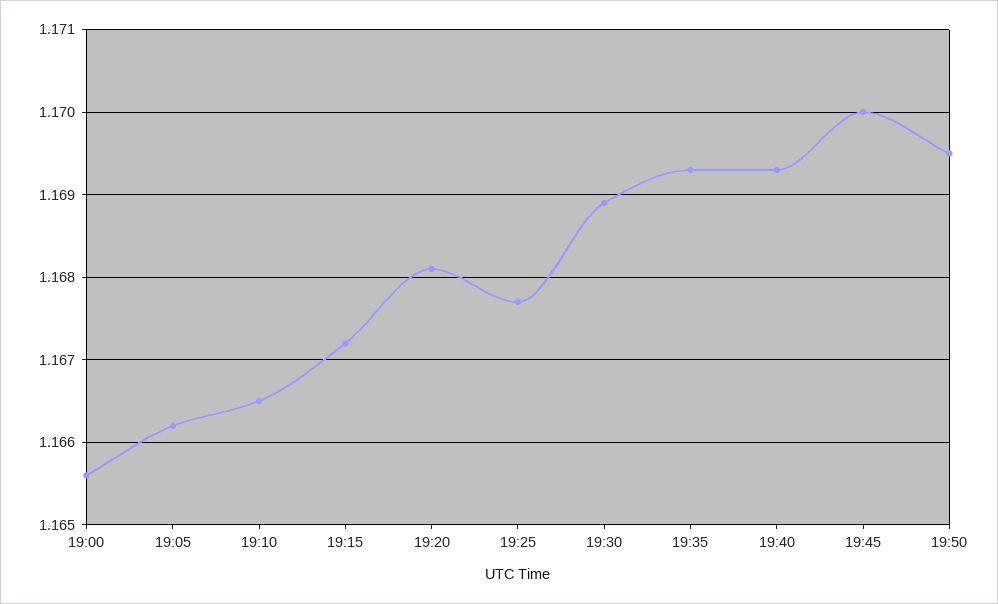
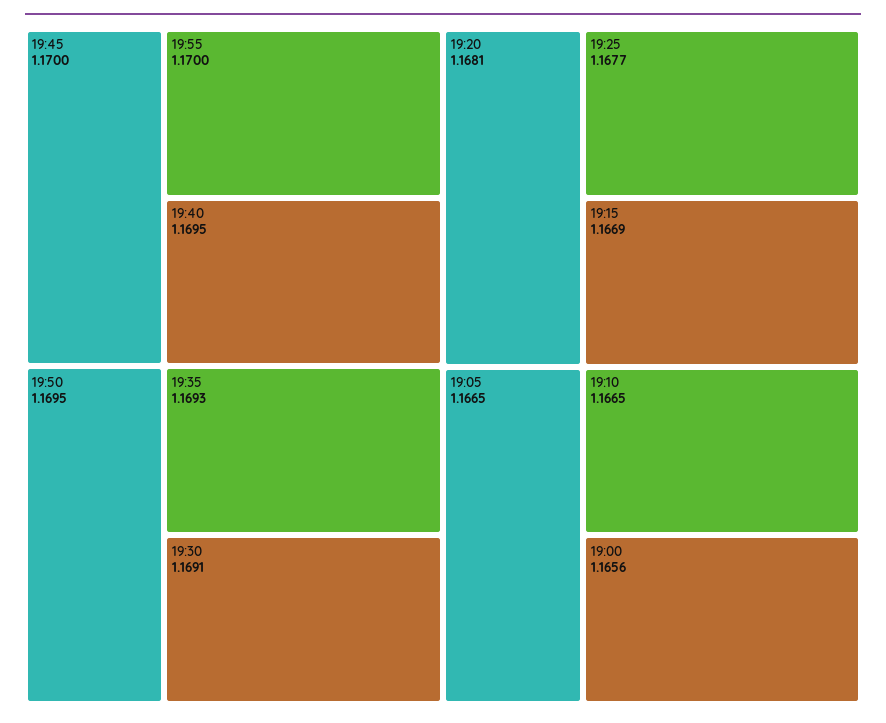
19:05: 1.1662 -> 1.1665
19:15: 1.1672 -> 1.1669
19:30: 1.1689 -> 1.1691
19:40: 1.1693 -> 1.1695
19:55: none -> 1.17

